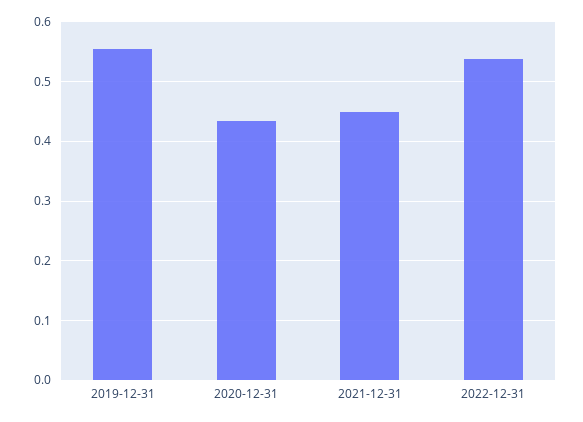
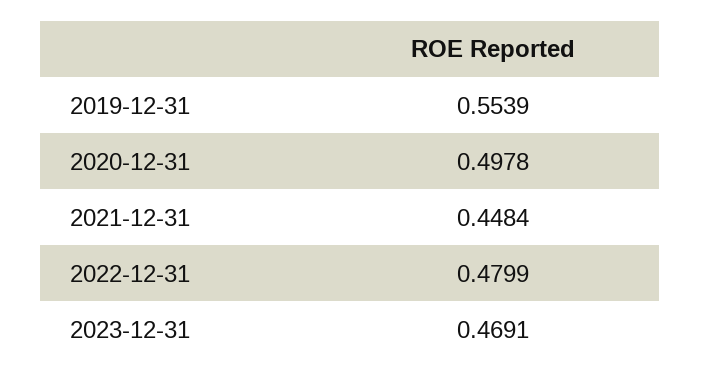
2020-12-31: 0.44 -> 0.4978
2022-12-31: 0.54 -> 0.4799
2023-12-31: none -> 0.4691

